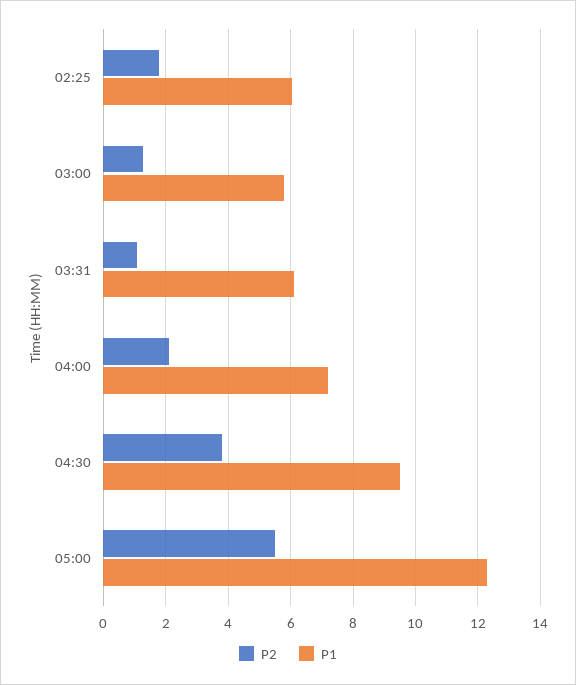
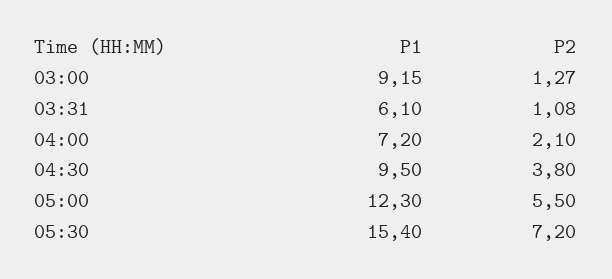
P2, 02:25: 1.8 -> none
P1, 02:25: 6 -> none
P1, 03:00: 5.8 -> 9.15
P1, 05:30: none -> 15.4
P2, 05:30: none -> 7.2

